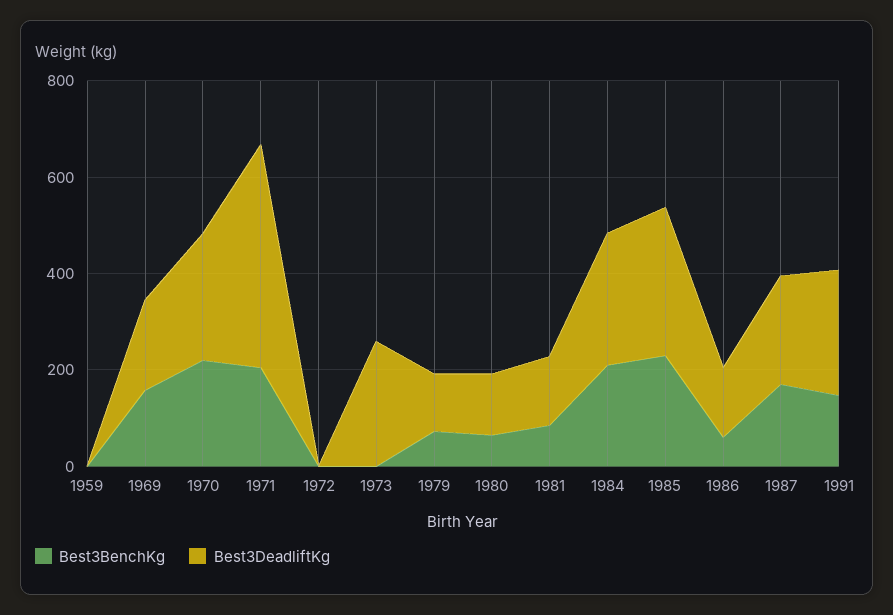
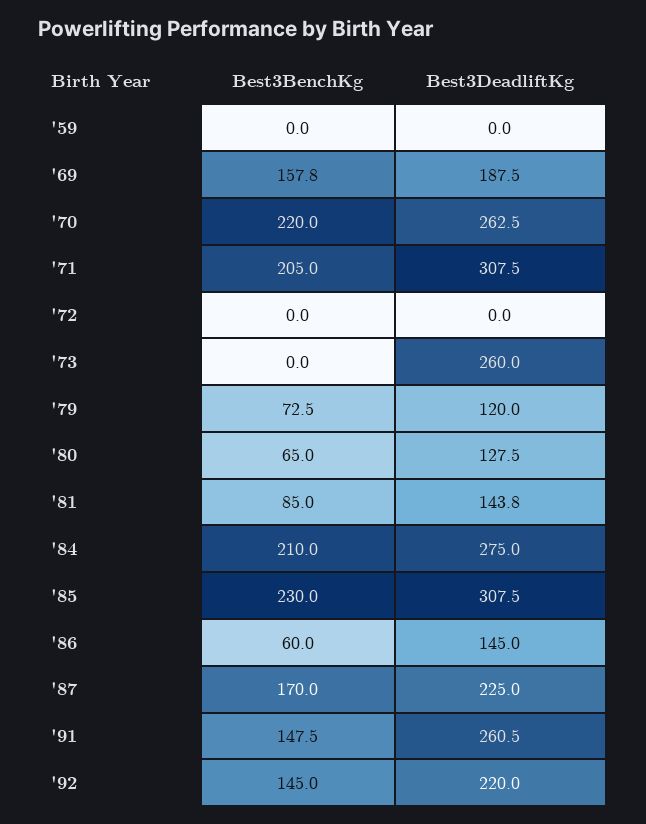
Best3DeadliftKg, 1971: 450 -> 307.5
Best3BenchKg, '92: none -> 145
Best3DeadliftKg, '92: none -> 220

